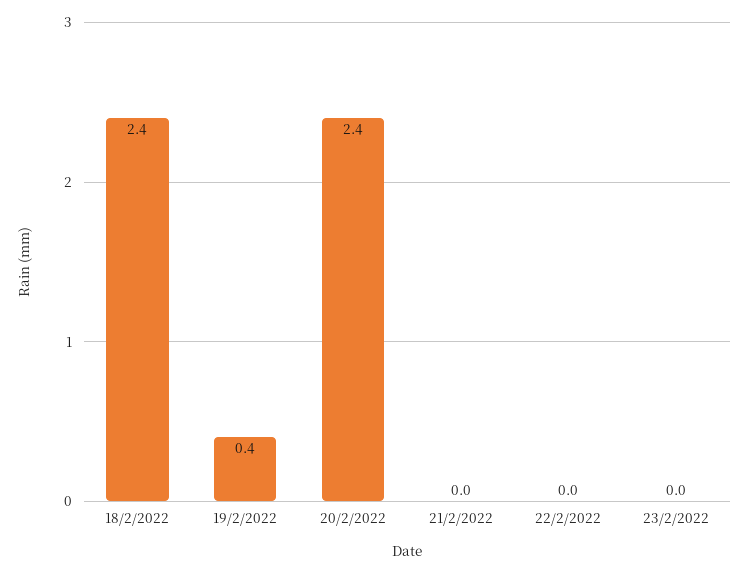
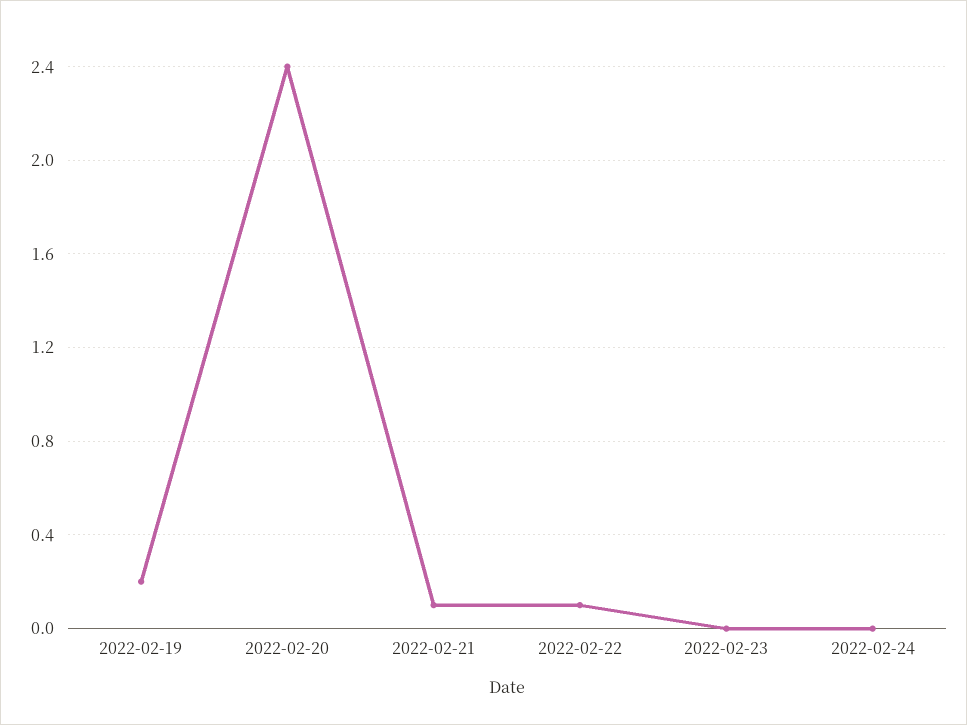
18/2/2022: 2.4 -> none
19/2/2022: 0.4 -> 0.2
21/2/2022: 0 -> 0.1
22/2/2022: 0 -> 0.1
2022-02-24: none -> 0

